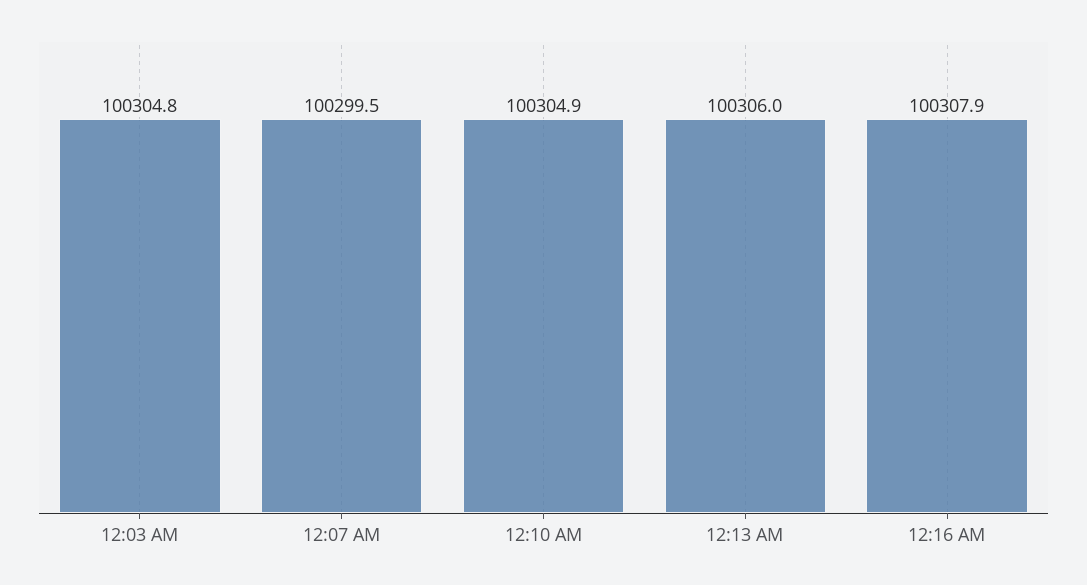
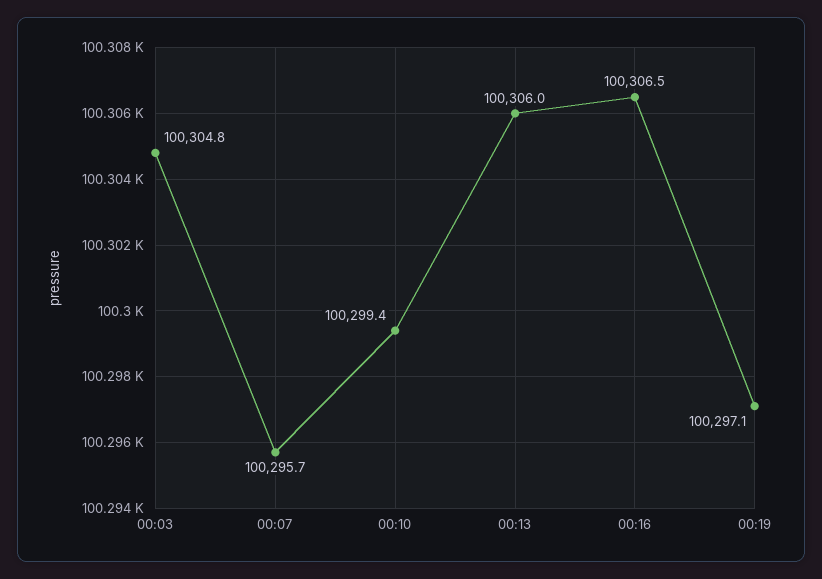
12:07 AM: 100299.5 -> 100295.7
12:10 AM: 100304.9 -> 100299.4
12:16 AM: 100307.9 -> 100306.5
00:19: none -> 100297.1

